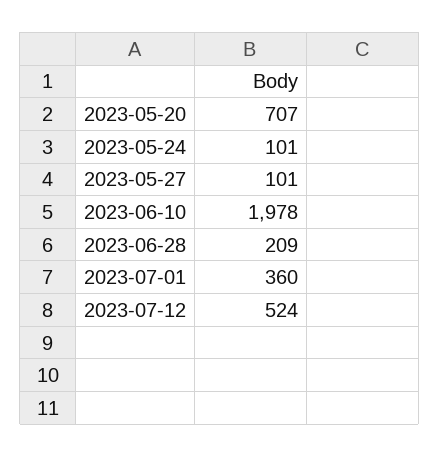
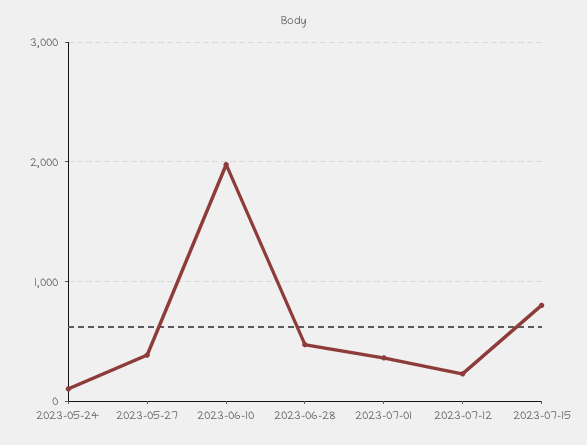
2023-05-20: 707 -> none
2023-05-27: 101 -> 400
2023-06-28: 209 -> 500
2023-07-12: 524 -> 200
2023-07-15: none -> 800

